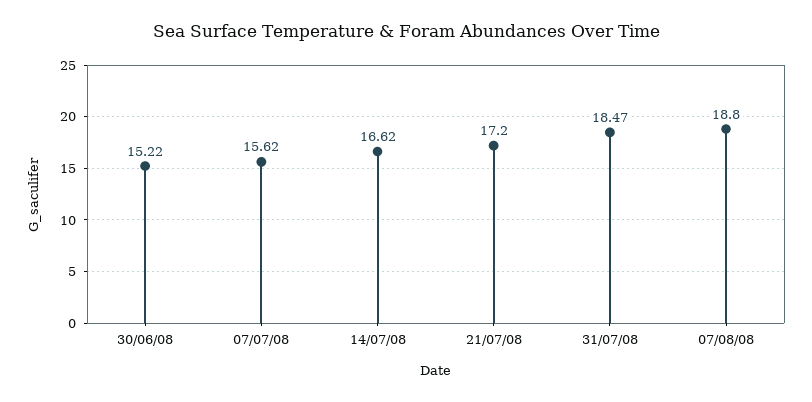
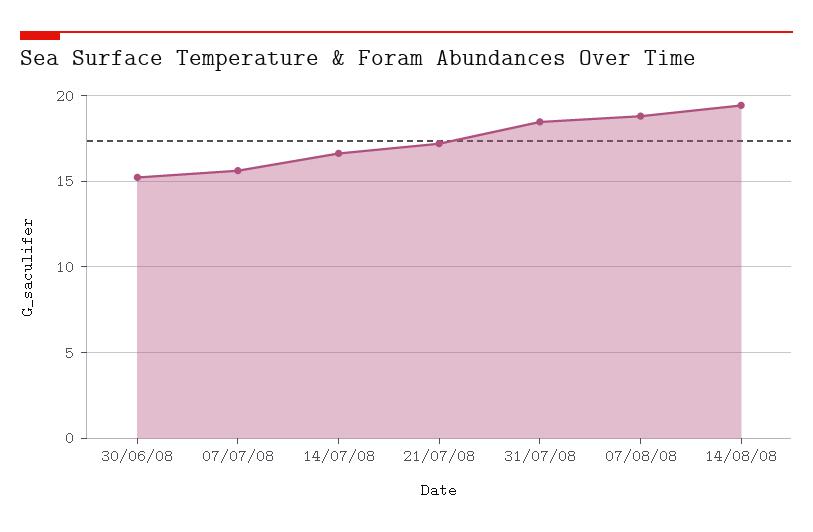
14/08/08: none -> 19.5

